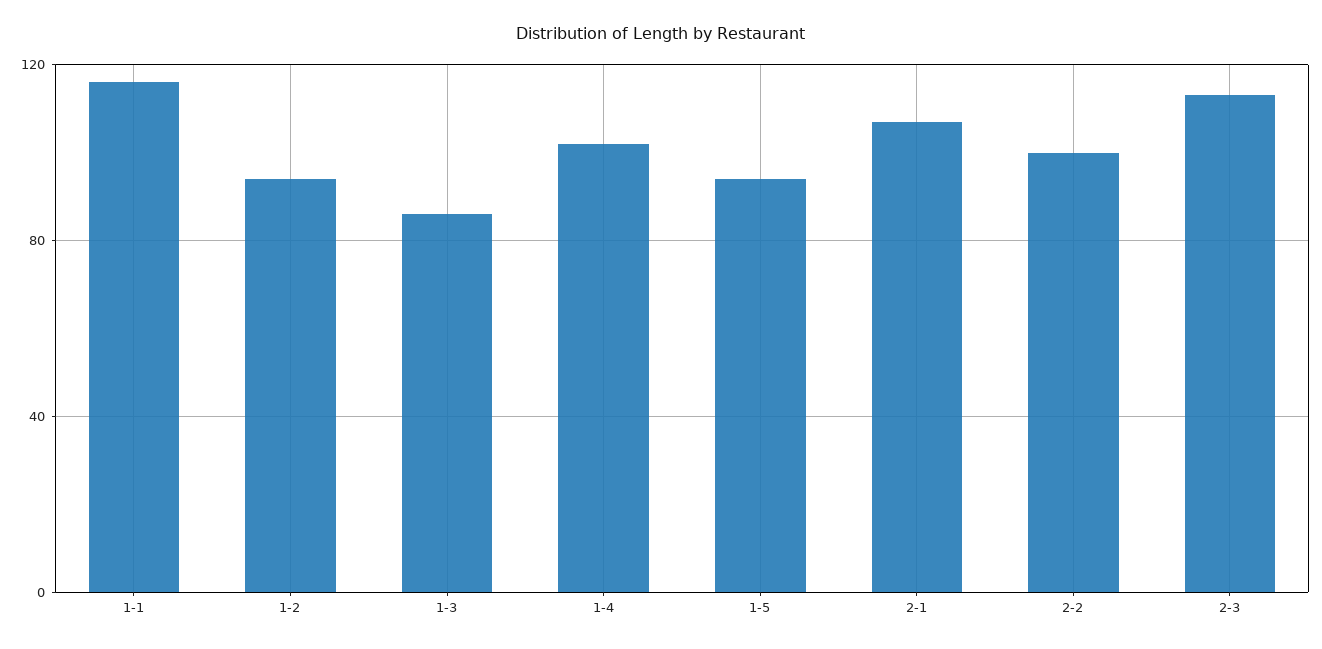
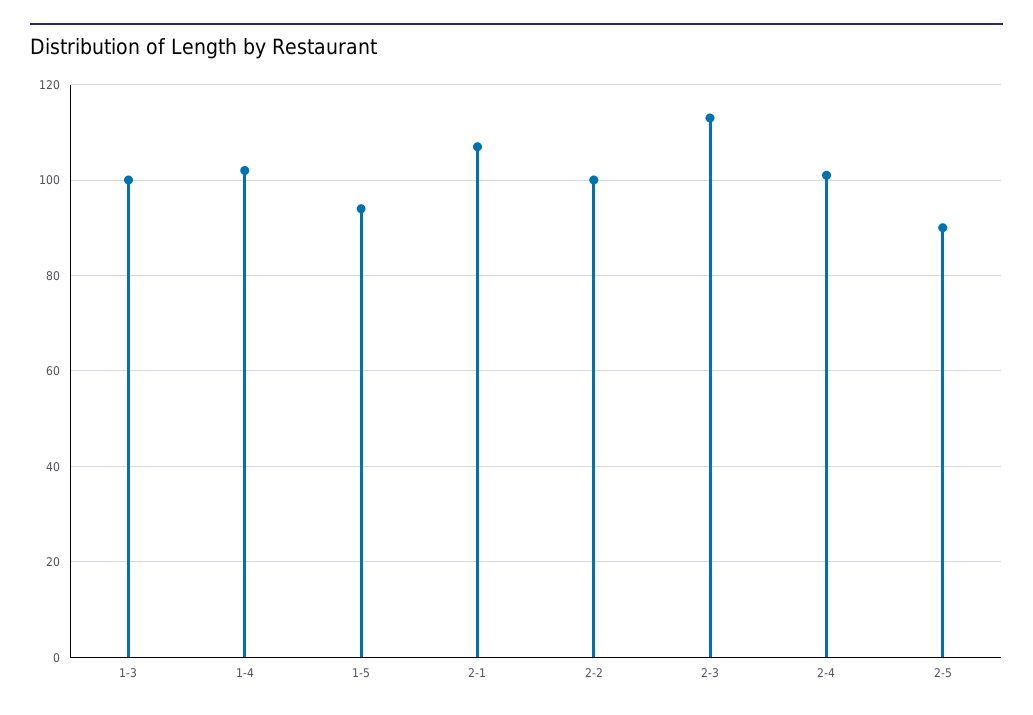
1-1: 115 -> none
1-2: 95 -> none
1-3: 85 -> 100
2-4: none -> 100
2-5: none -> 90

